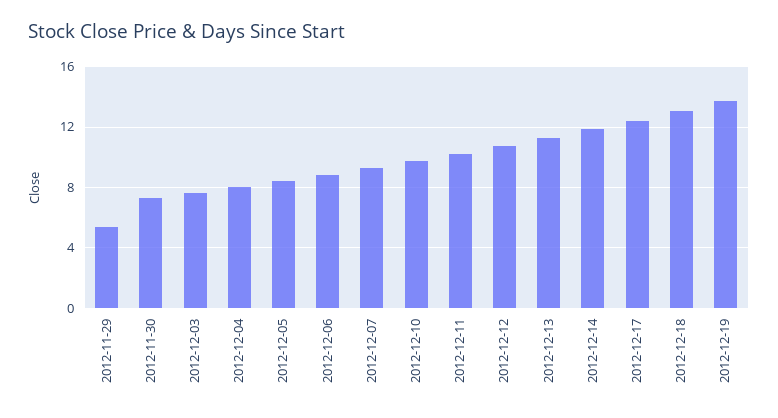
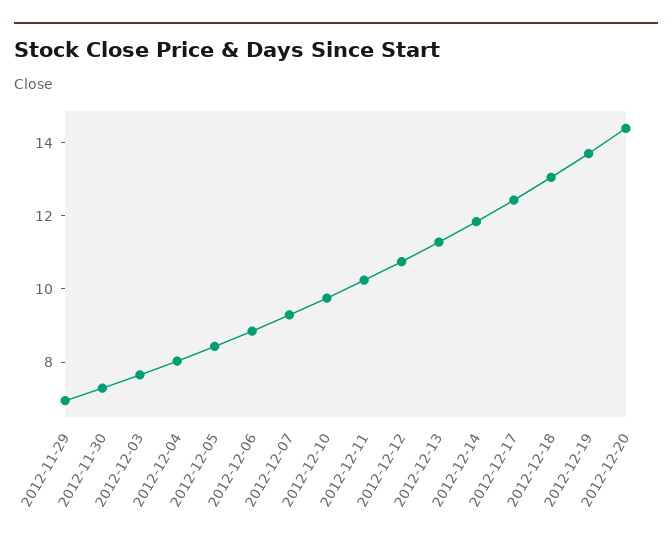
2012-11-29: 5.5 -> 7
2012-12-20: none -> 14.5

